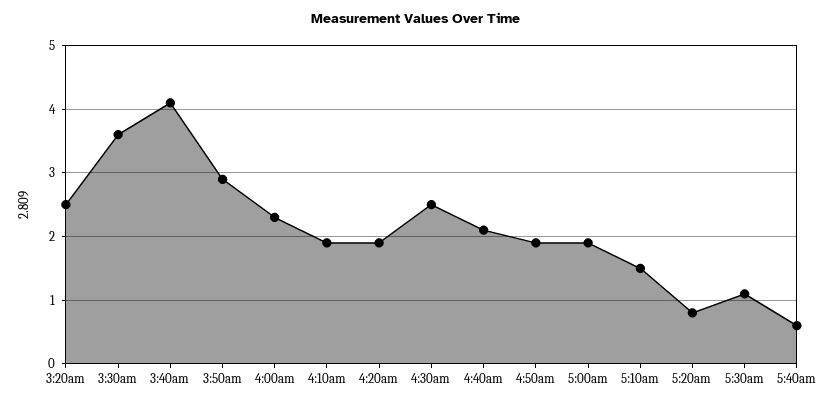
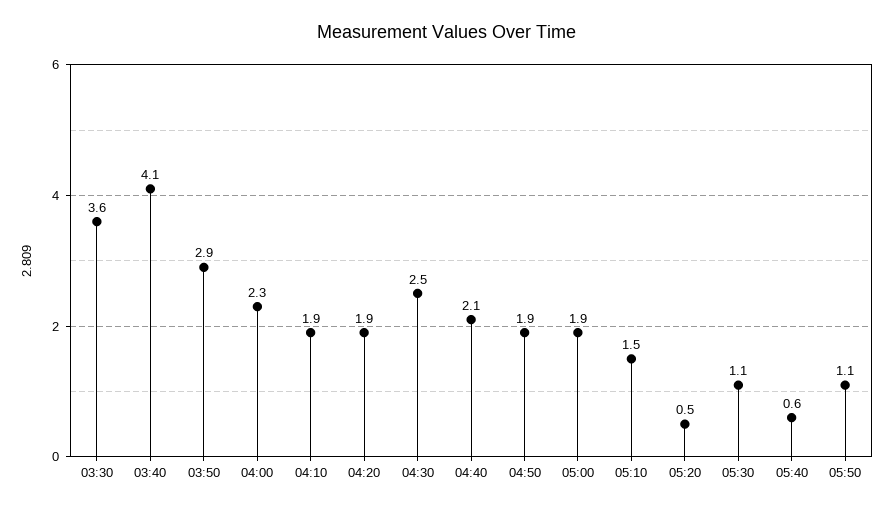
3:20am: 2.5 -> none
5:20am: 0.8 -> 0.5
05:50: none -> 1.1

